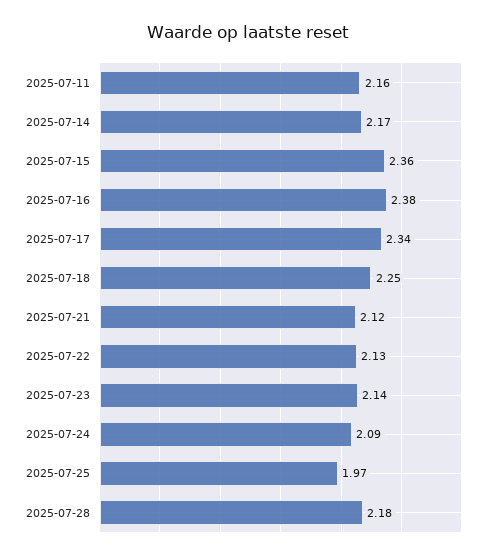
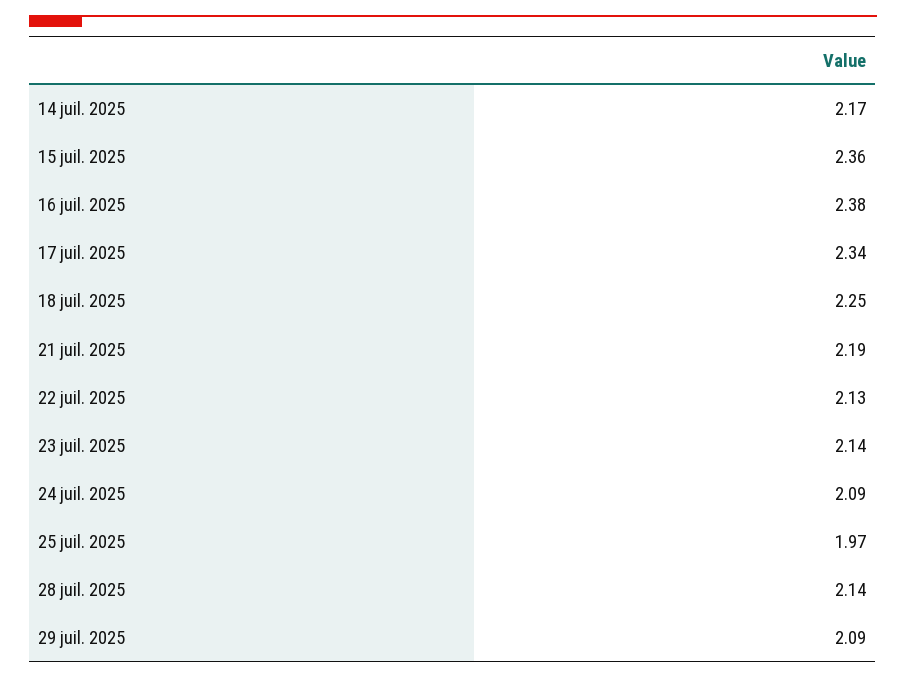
2025-07-11: 2.16 -> none
2025-07-21: 2.12 -> 2.19
2025-07-28: 2.18 -> 2.14
29 juil. 2025: none -> 2.09

